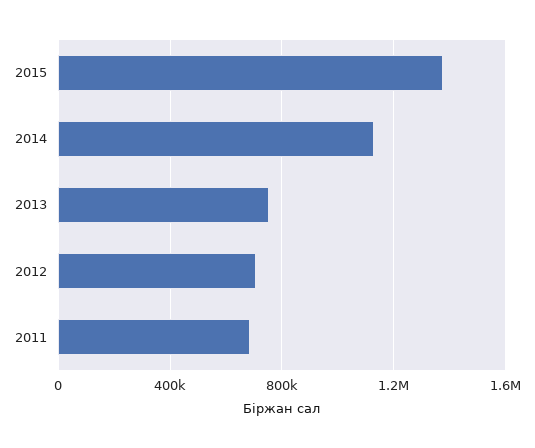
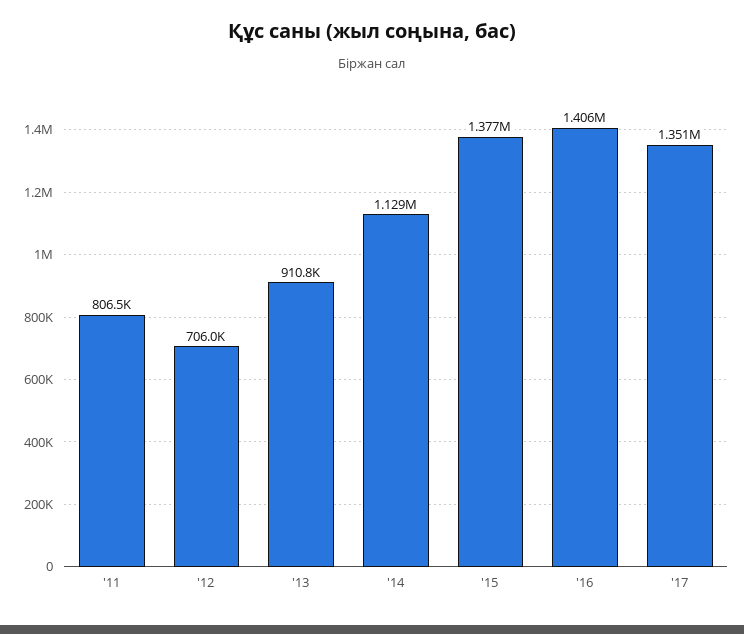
2013: 750000 -> 910800
2011: 700000 -> 806500
'16: none -> 1406000
'17: none -> 1351000

